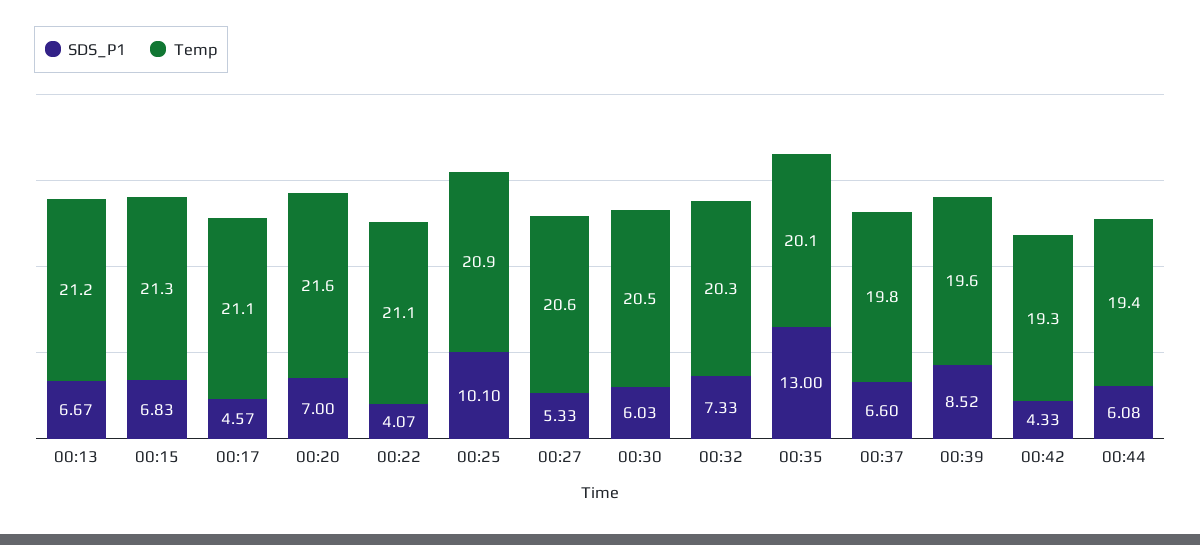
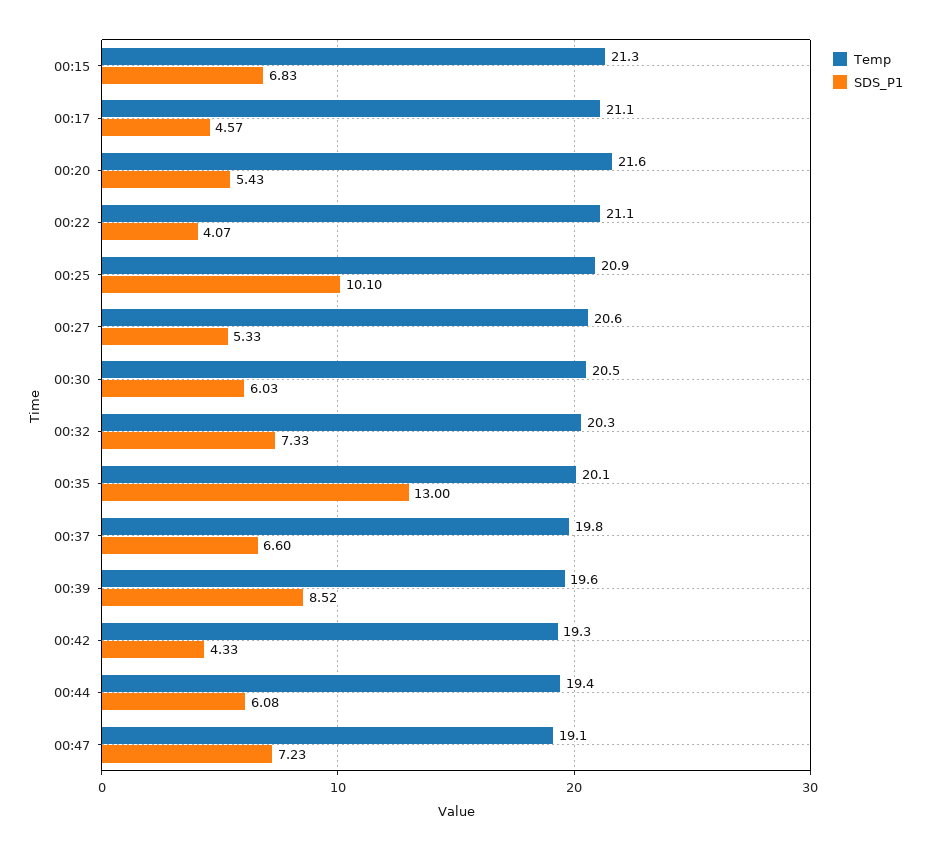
SDS_P1, 00:13: 6.67 -> none
Temp, 00:13: 21.2 -> none
SDS_P1, 00:20: 7 -> 5.43
Temp, 00:47: none -> 19.1
SDS_P1, 00:47: none -> 7.23

